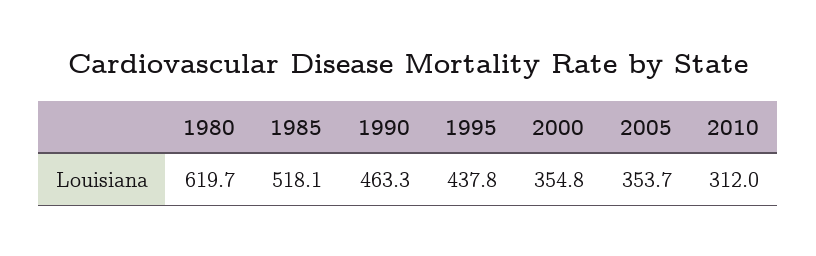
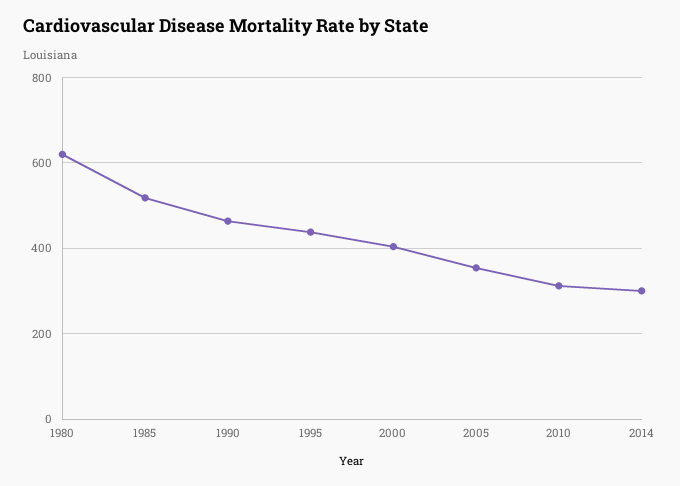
2000: 354.8 -> 400
2014: none -> 300

